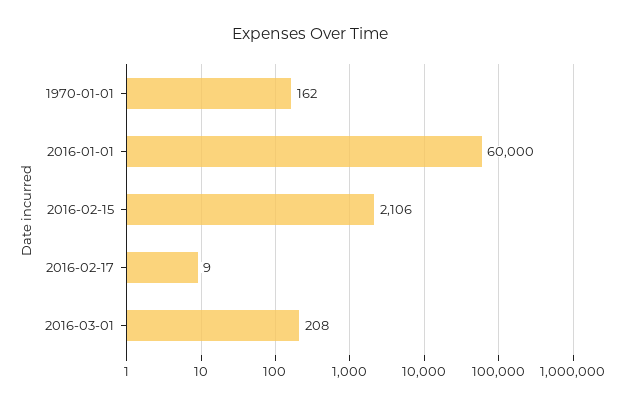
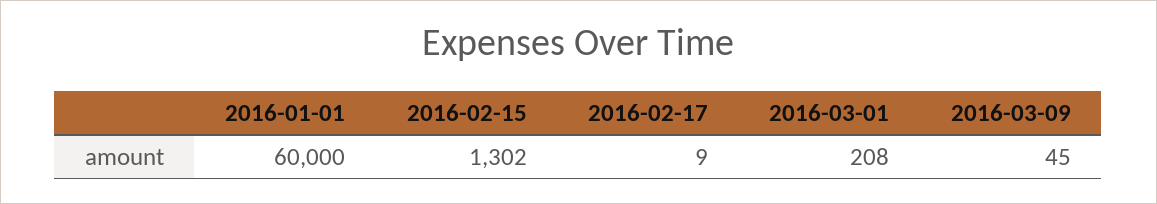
1970-01-01: 162 -> none
2016-02-15: 2106 -> 1302
2016-03-09: none -> 45

